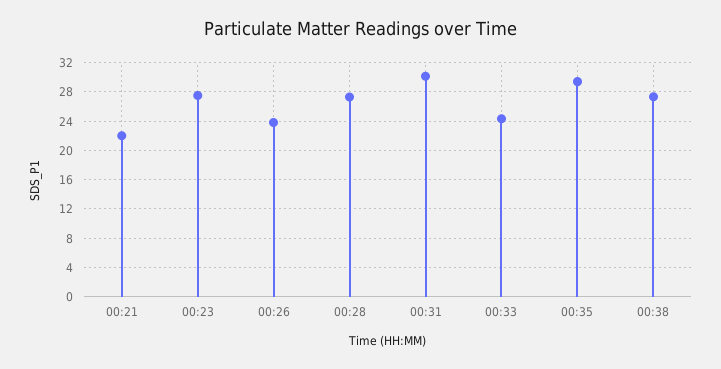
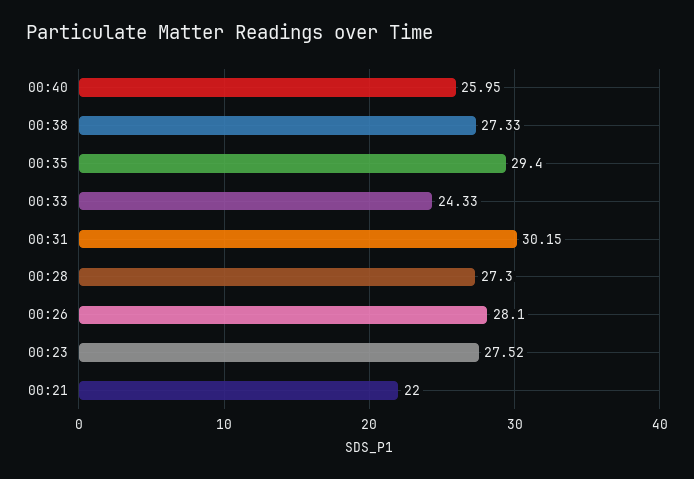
00:26: 24 -> 28.1
00:40: none -> 25.95

